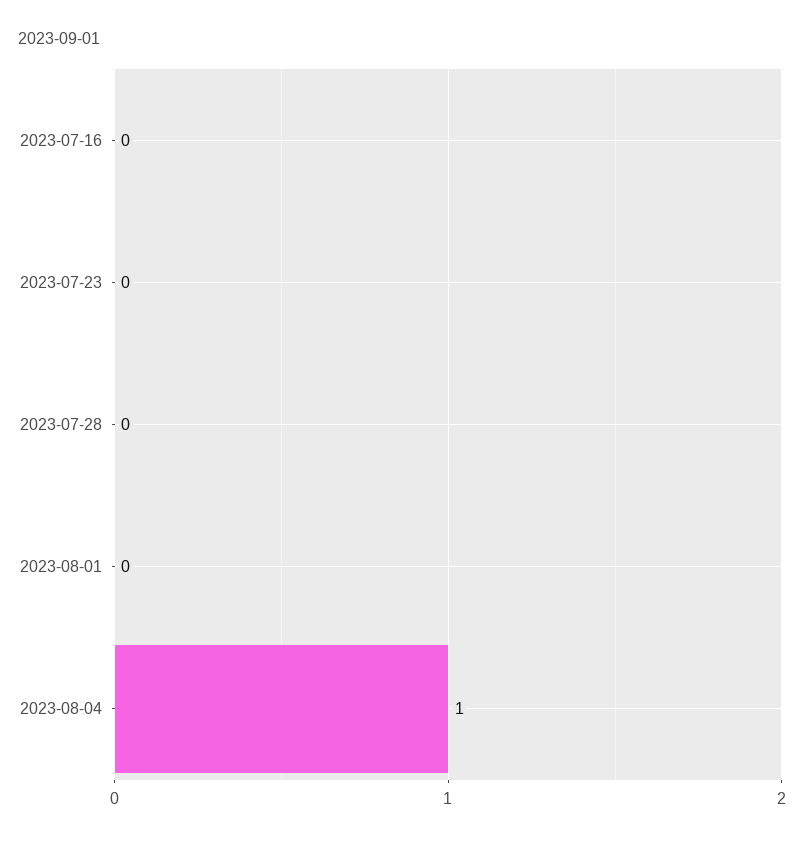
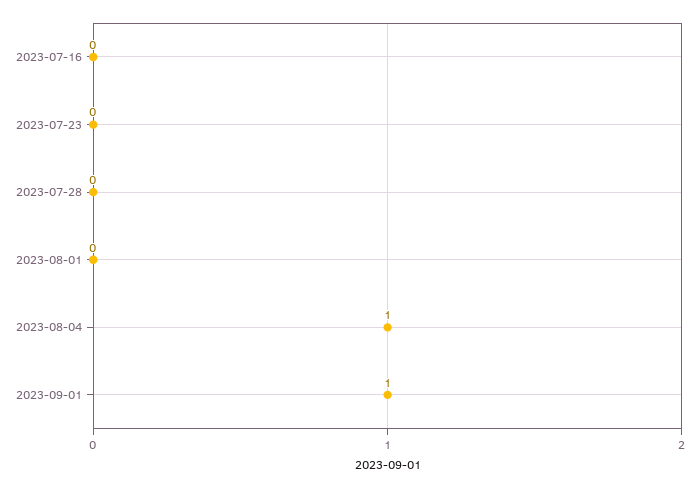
2023-09-01: none -> 1

